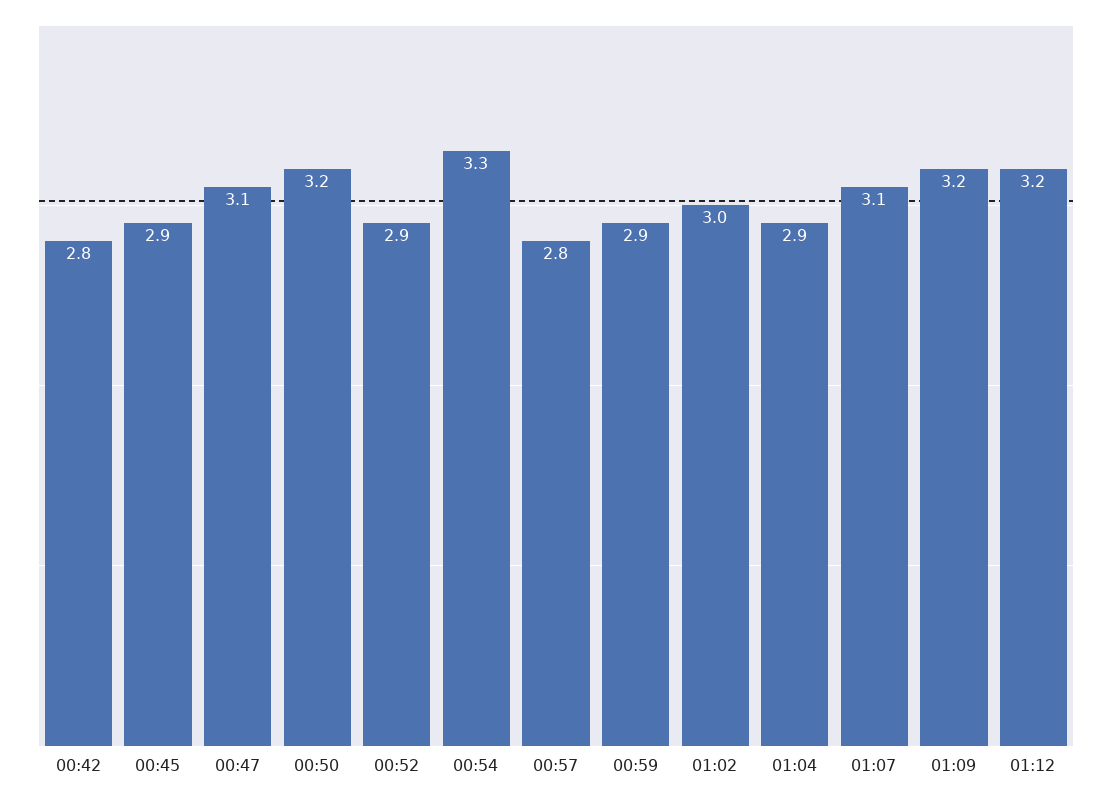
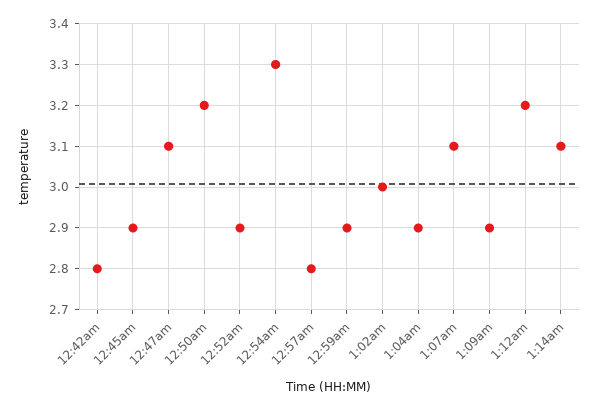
01:09: 3.2 -> 2.9
1:14am: none -> 3.1

